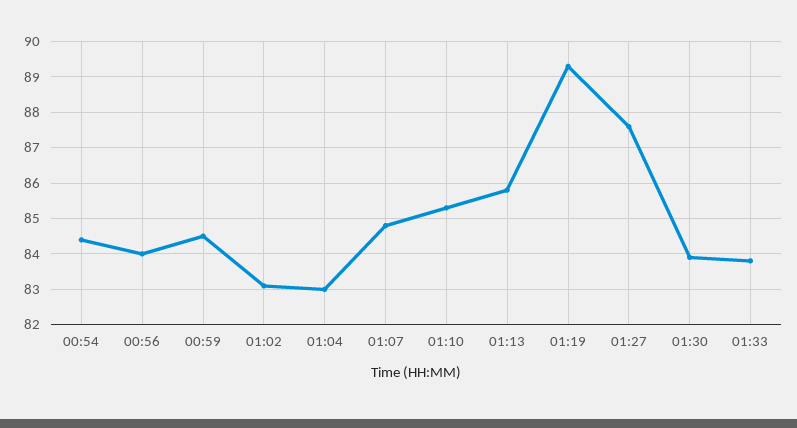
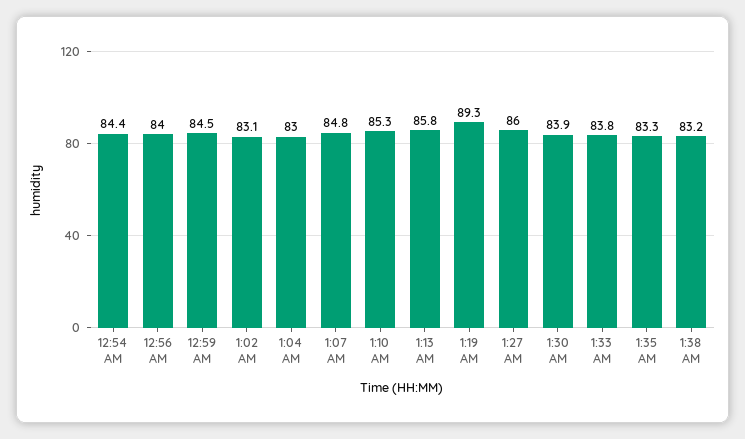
01:27: 87.5 -> 86
1:35 AM: none -> 83.3
1:38 AM: none -> 83.2

